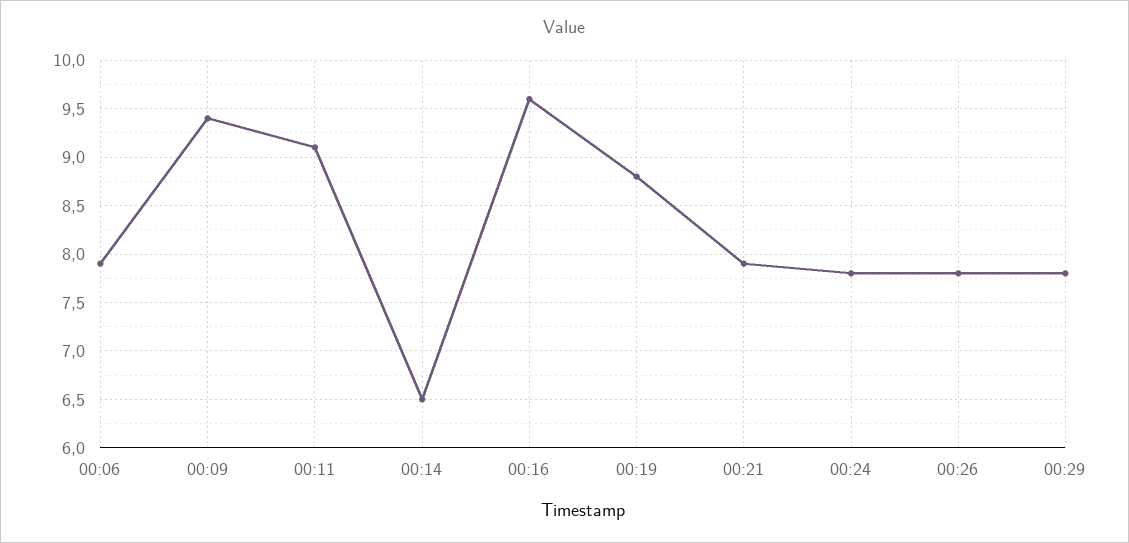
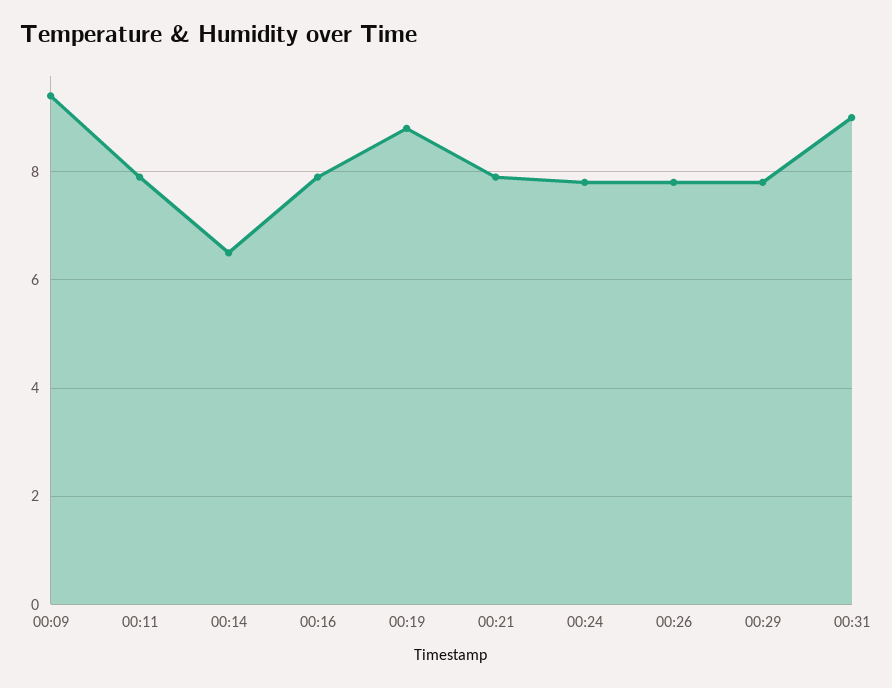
00:06: 7.9 -> none
00:11: 9.1 -> 8
00:16: 9.6 -> 8
00:31: none -> 9

